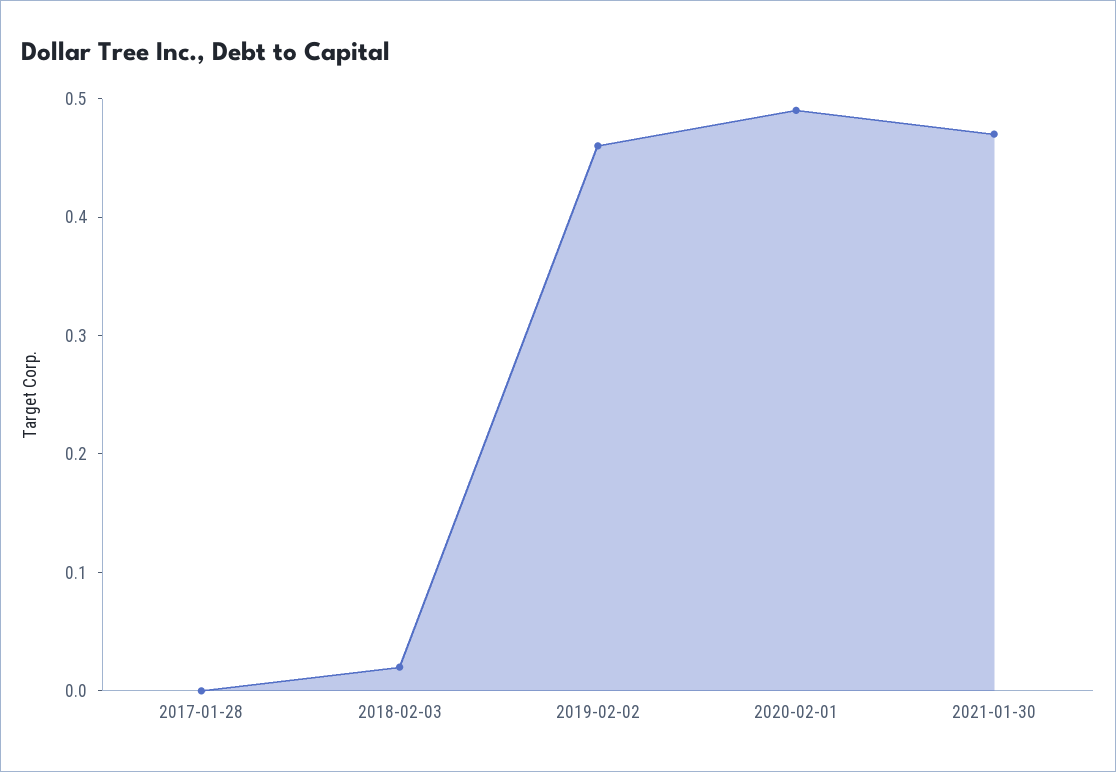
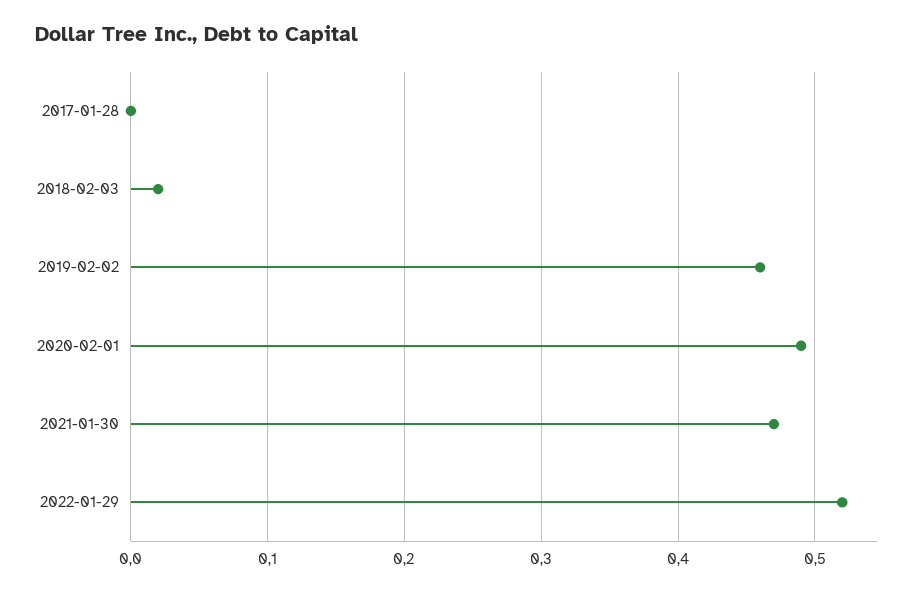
2022-01-29: none -> 0.52

